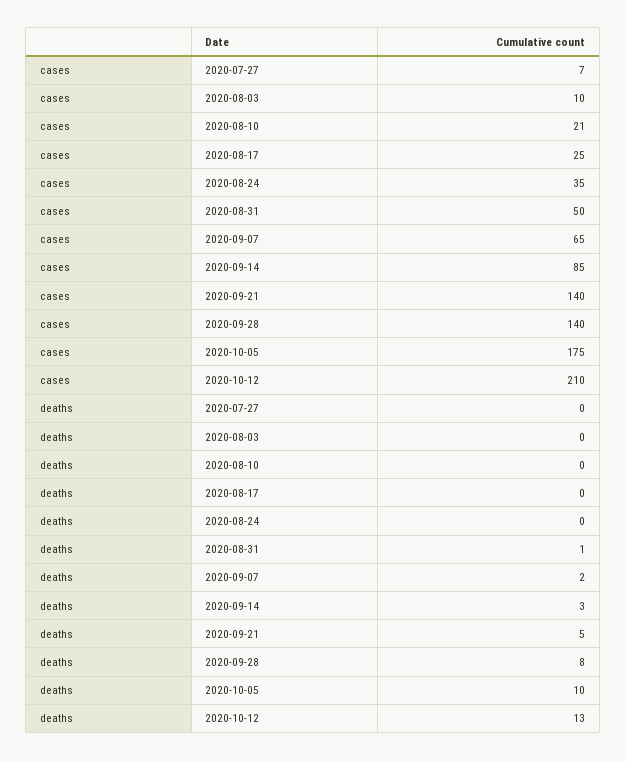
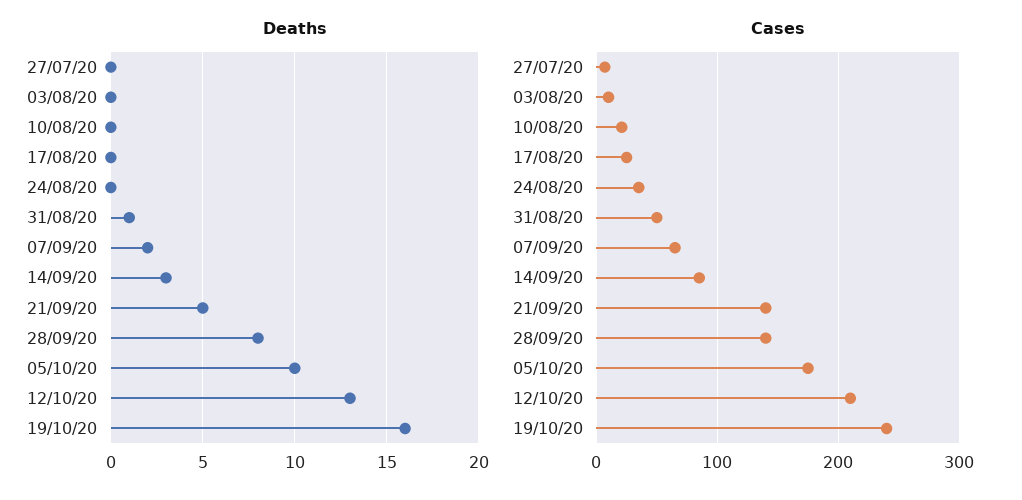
deaths, 19/10/20: none -> 16
cases, 19/10/20: none -> 240

